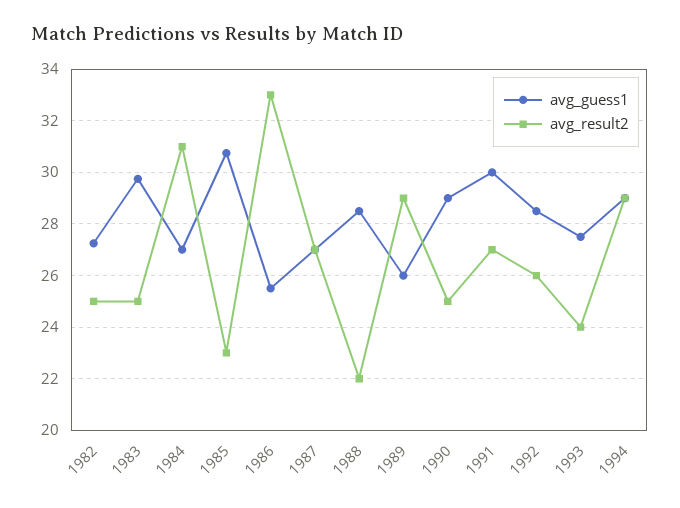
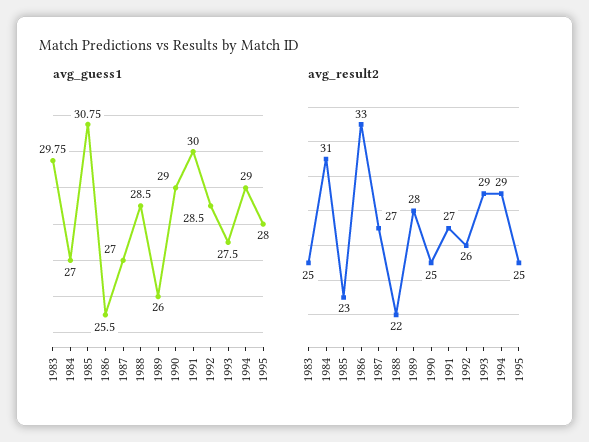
avg_guess1, 1982: 27.25 -> none
avg_result2, 1982: 25 -> none
avg_result2, 1989: 29 -> 28
avg_result2, 1993: 24 -> 29
avg_guess1, 1995: none -> 28
avg_result2, 1995: none -> 25

